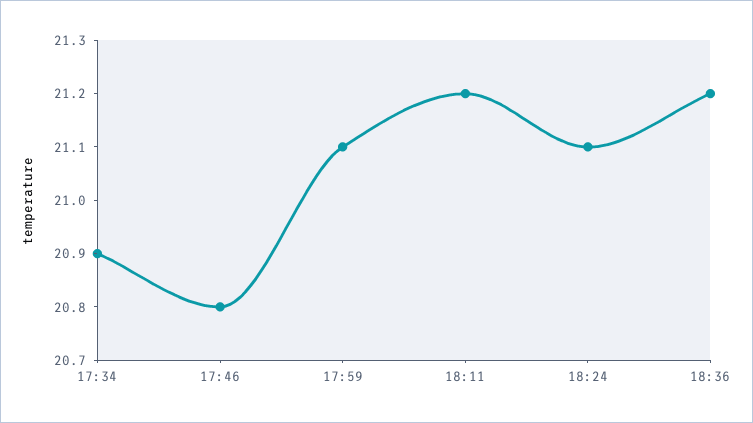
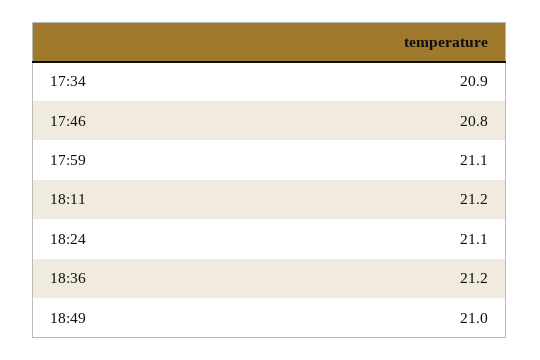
18:49: none -> 21

